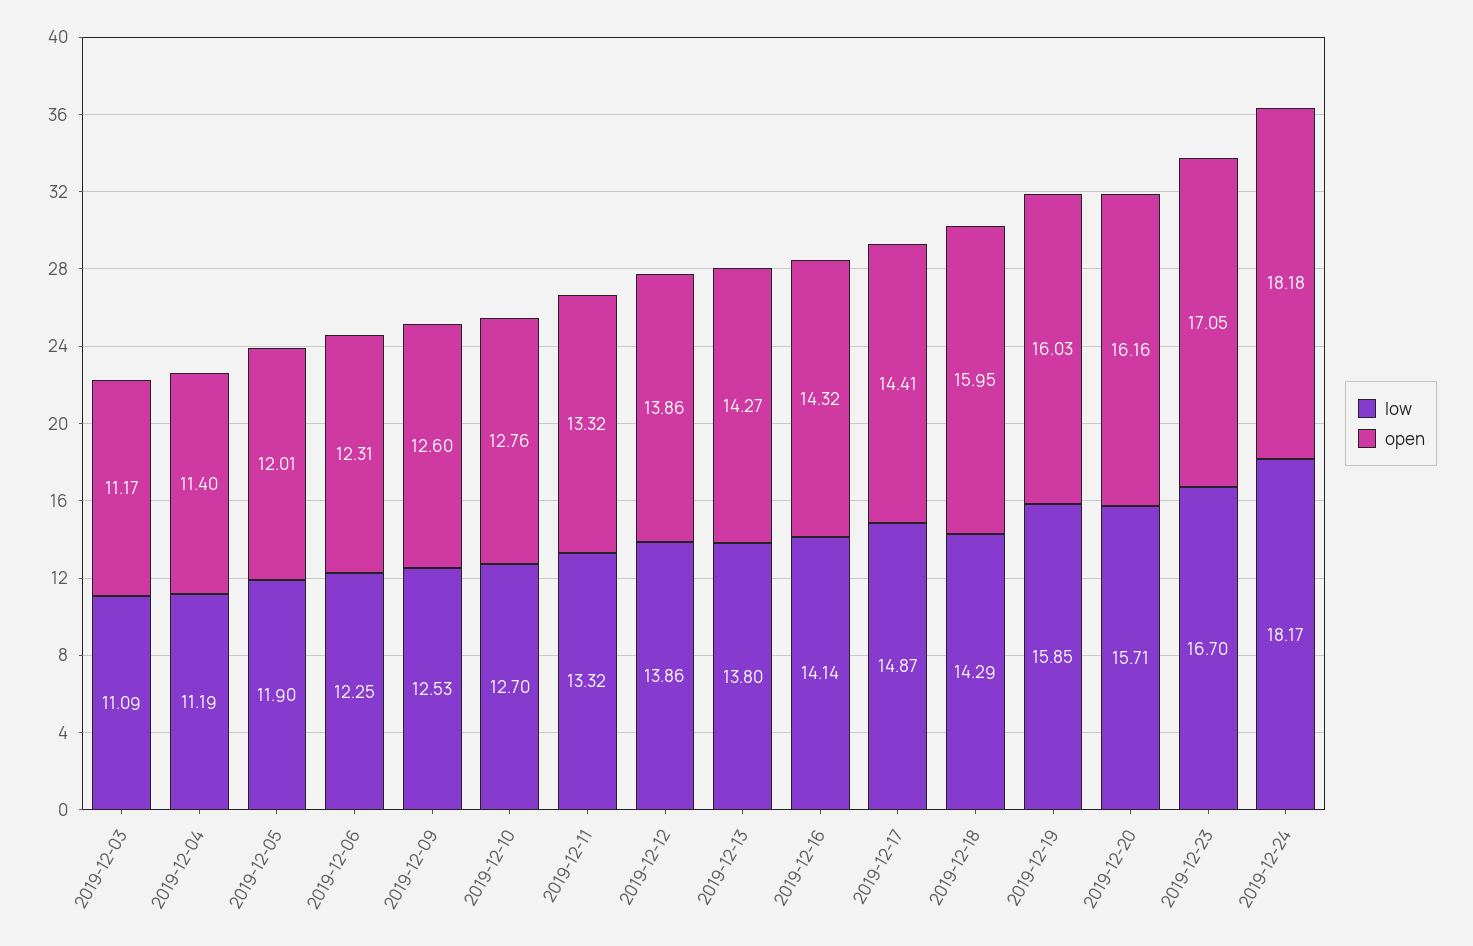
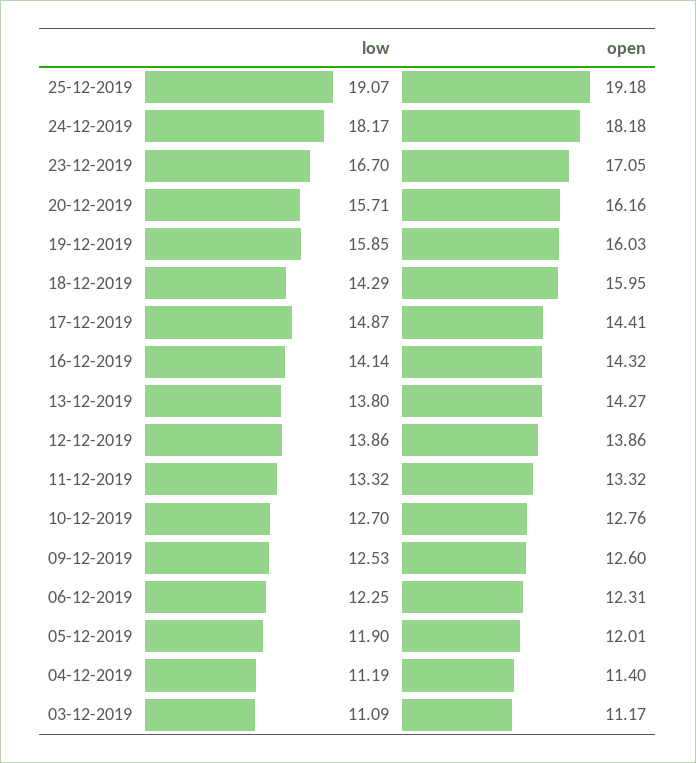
low, 25-12-2019: none -> 19.07
open, 25-12-2019: none -> 19.18

